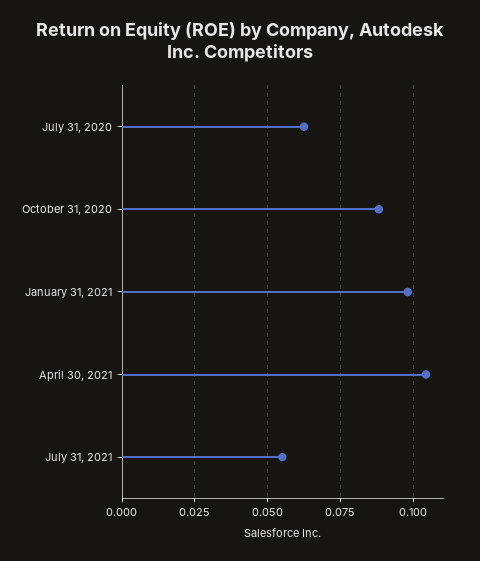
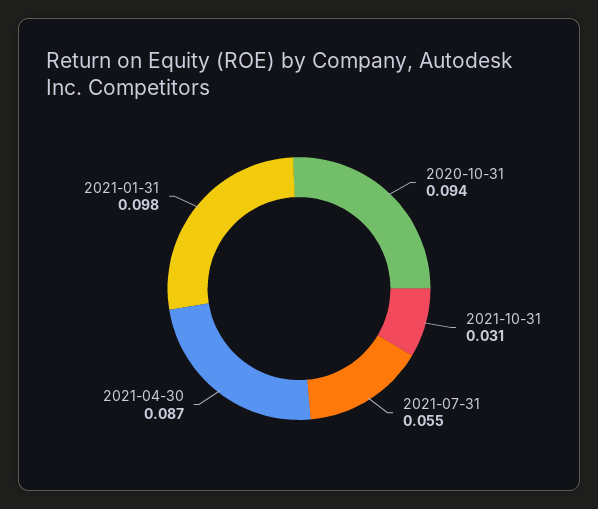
July 31, 2020: 0.0625 -> none
October 31, 2020: 0.0875 -> 0.094
April 30, 2021: 0.105 -> 0.087
2021-10-31: none -> 0.031

